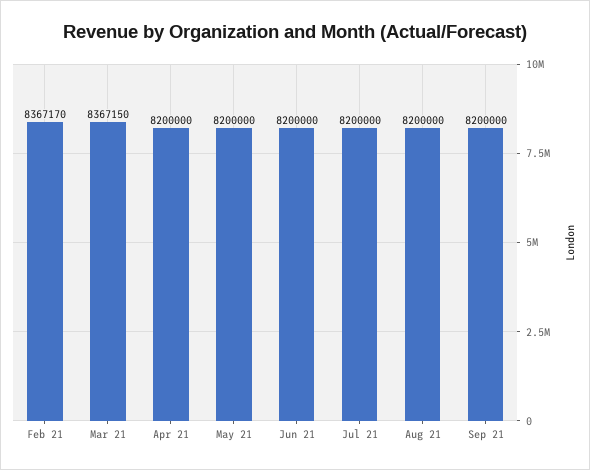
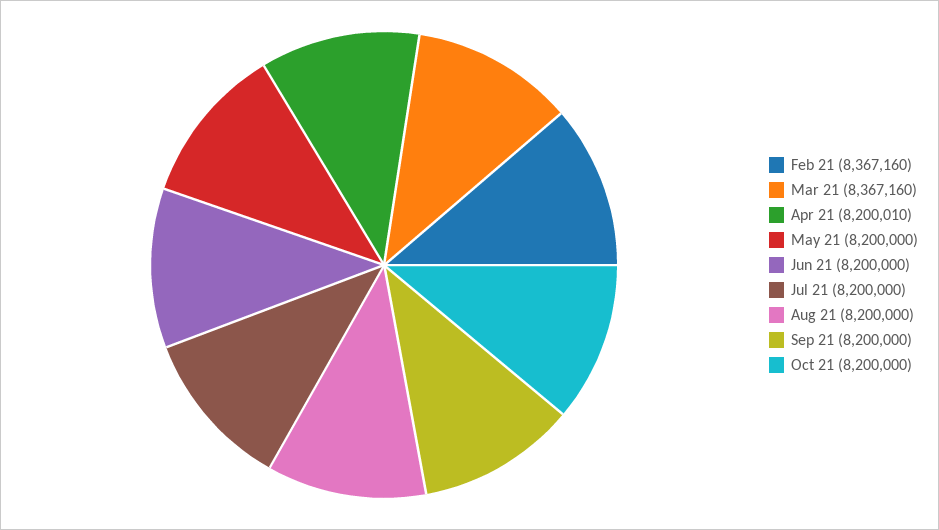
Feb 21: 8367170 -> 8367160
Mar 21: 8367150 -> 8367160
Apr 21: 8200000 -> 8200010
Oct 21: none -> 8200000

